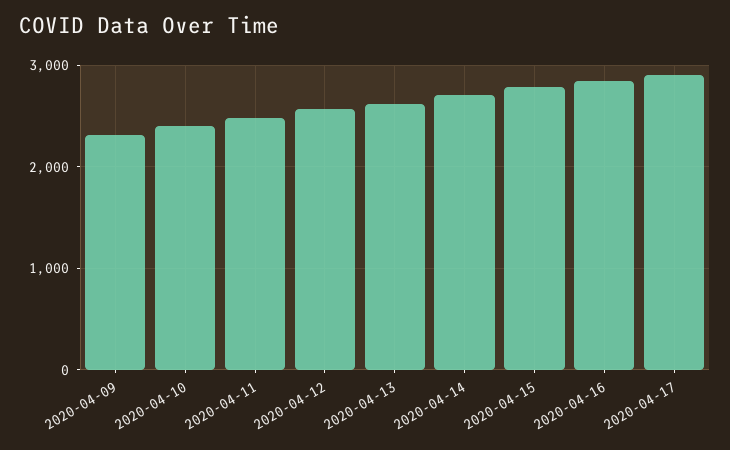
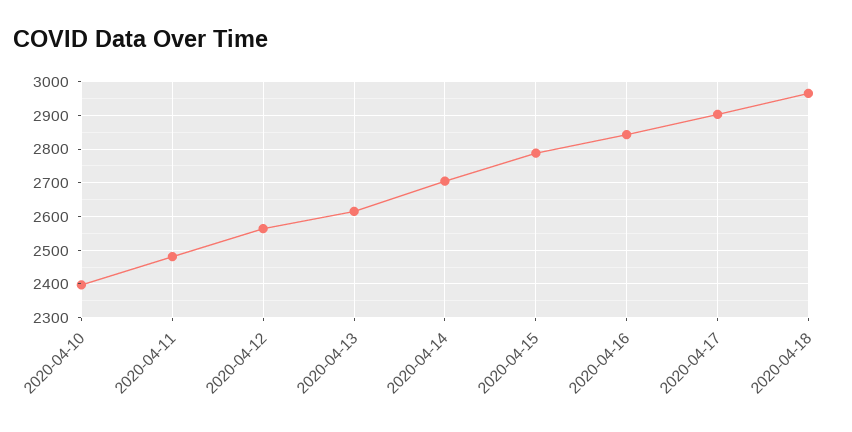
2020-04-09: 2300 -> none
2020-04-18: none -> 2960

